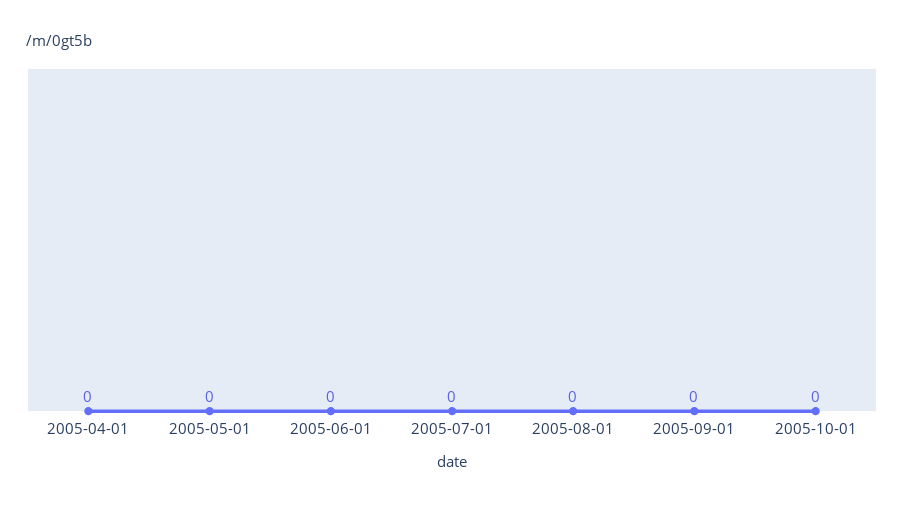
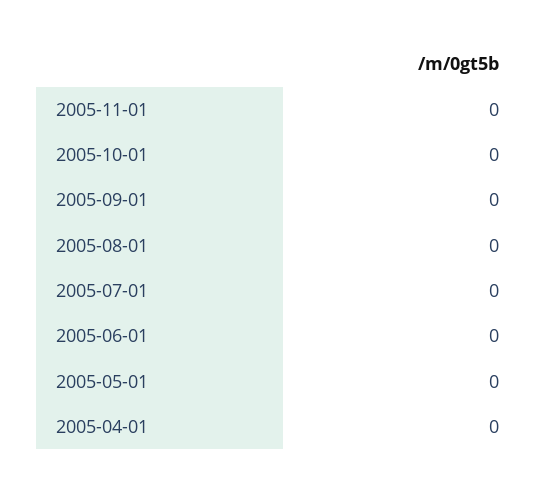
2005-11-01: none -> 0

